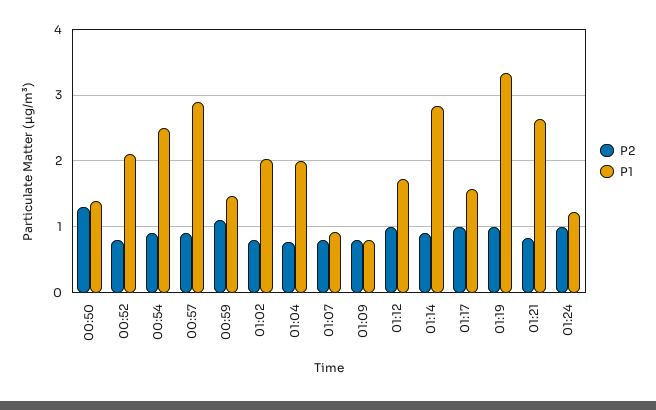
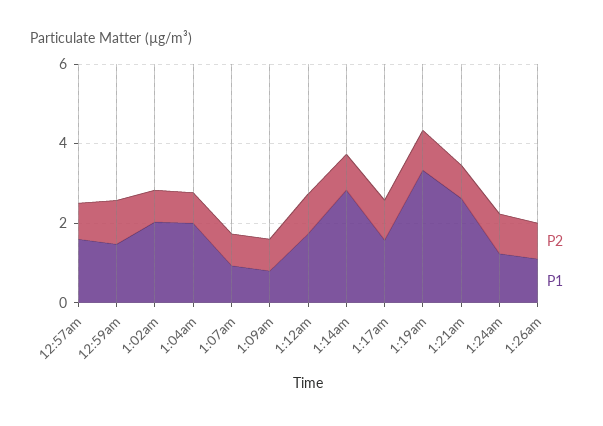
P2, 00:50: 1.3 -> none
P1, 00:50: 1.4 -> none
P2, 00:52: 0.8 -> none
P1, 00:52: 2.1 -> none
P2, 00:54: 0.9 -> none
P1, 00:54: 2.5 -> none
P1, 00:57: 2.9 -> 1.5
P2, 1:26am: none -> 1
P1, 1:26am: none -> 1

